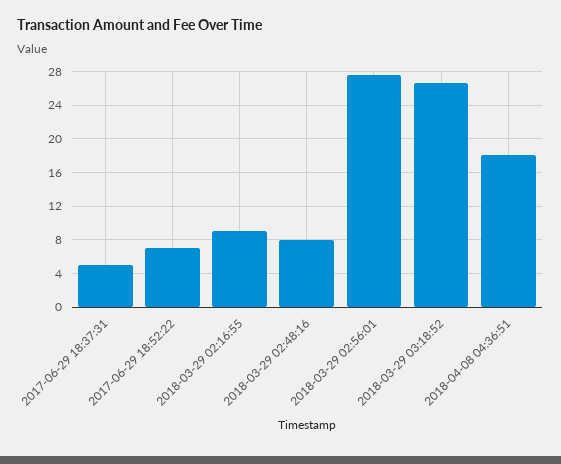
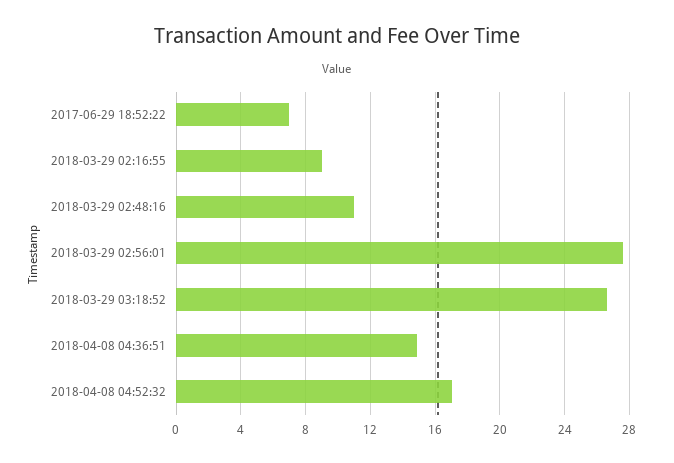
2017-06-29 18:37:31: 5 -> none
2018-03-29 02:48:16: 8 -> 11
2018-04-08 04:36:51: 18 -> 15
2018-04-08 04:52:32: none -> 17

